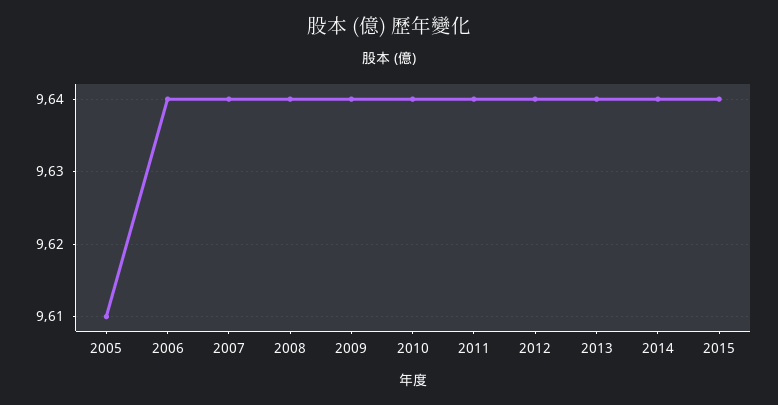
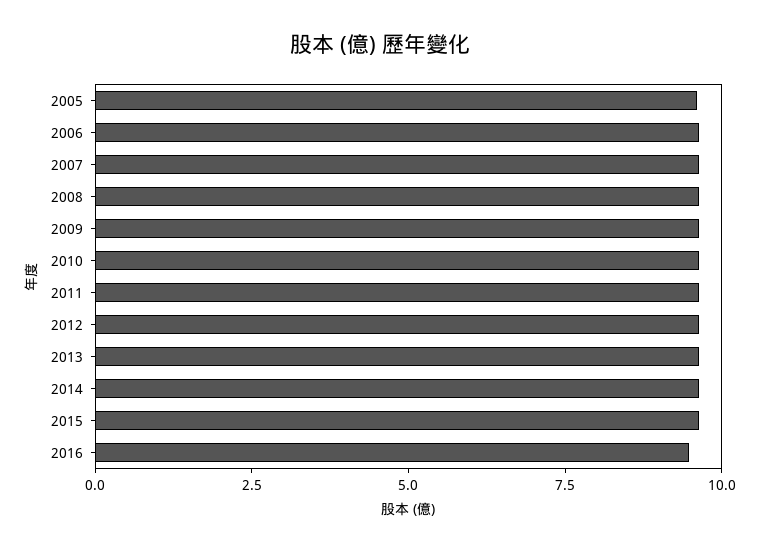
2016: none -> 9.5

